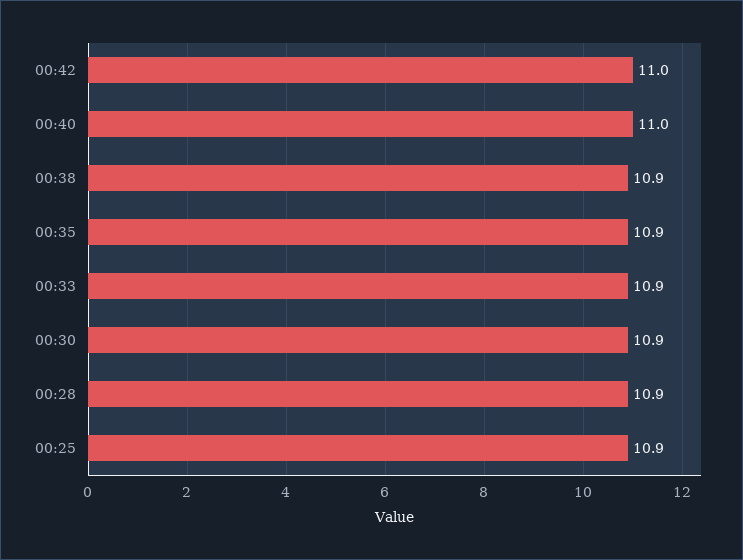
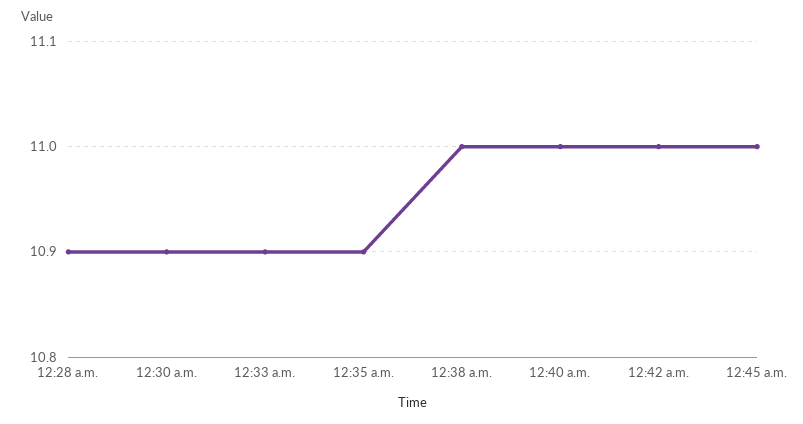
00:38: 10.9 -> 11
00:25: 10.9 -> none
12:45 a.m.: none -> 11

